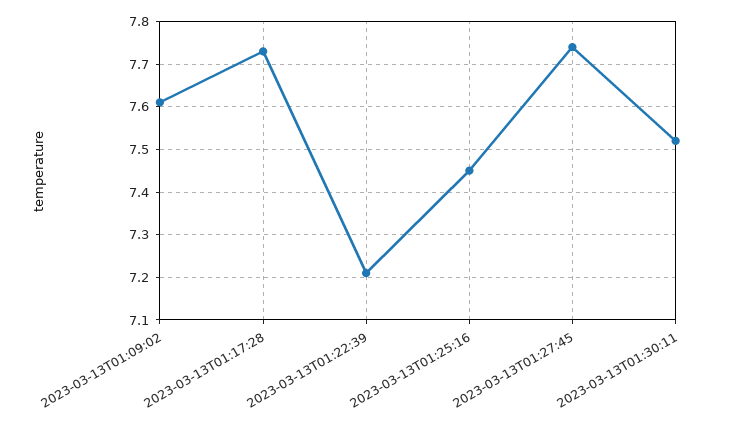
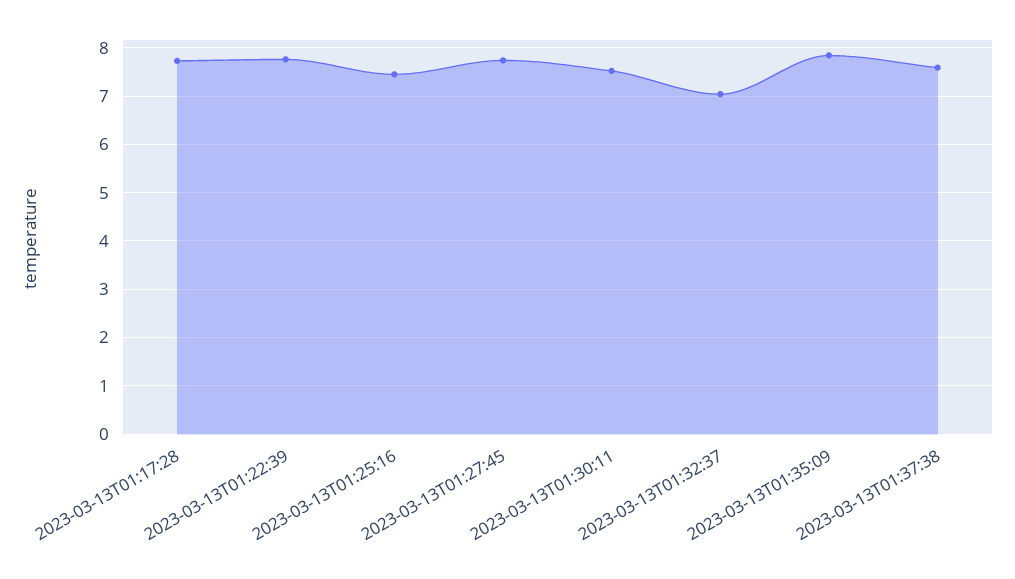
2023-03-13T01:09:02: 7.6 -> none
2023-03-13T01:22:39: 7.2 -> 7.8
2023-03-13T01:32:37: none -> 7
2023-03-13T01:35:09: none -> 7.8
2023-03-13T01:37:38: none -> 7.6

